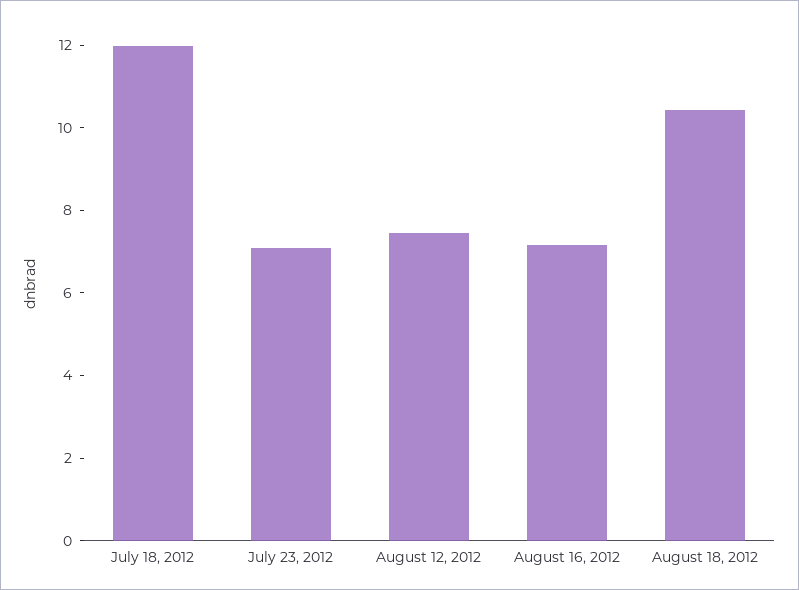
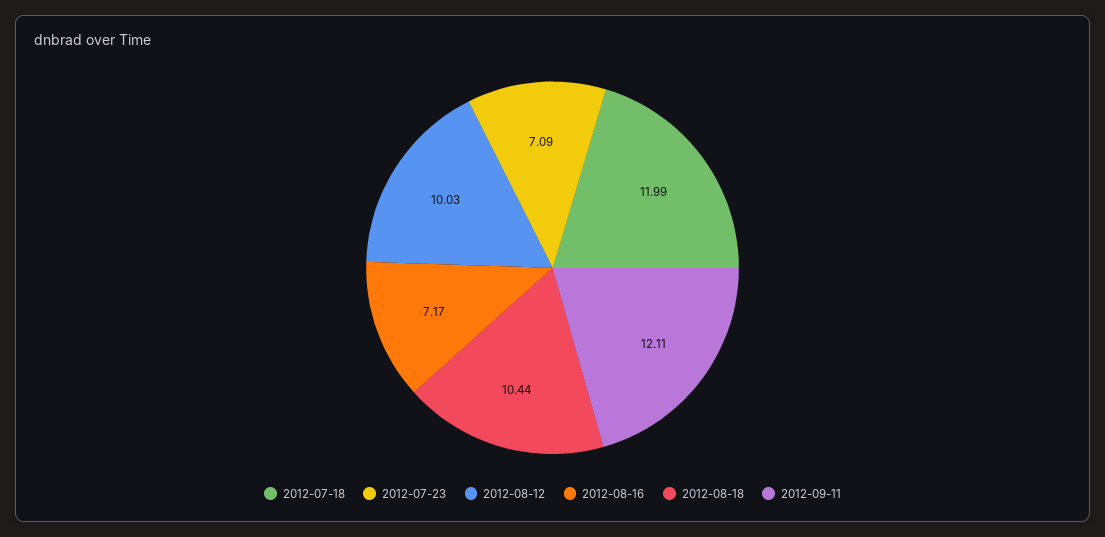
August 12, 2012: 7.5 -> 10.03
2012-09-11: none -> 12.11

